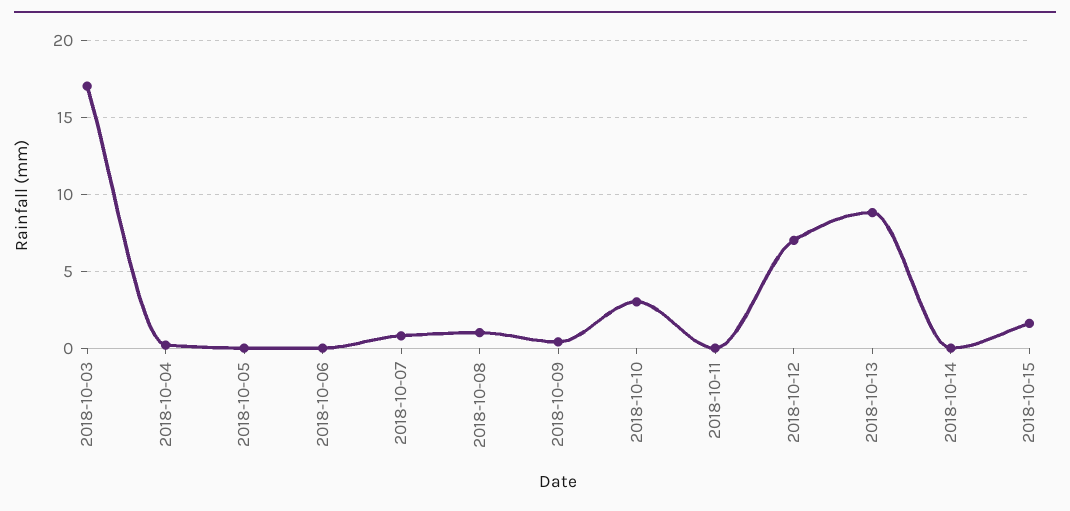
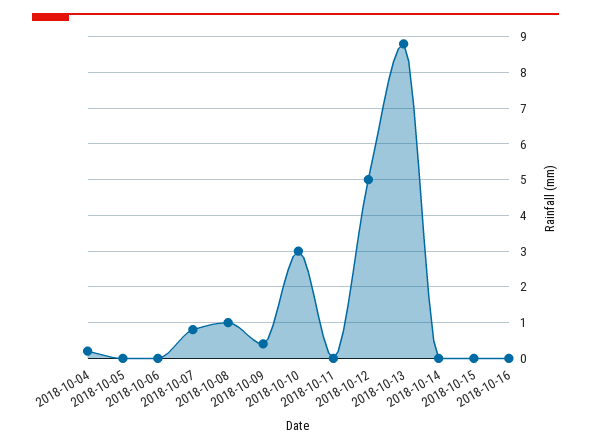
2018-10-03: 17 -> none
2018-10-12: 7 -> 5
2018-10-15: 1.5 -> 0
2018-10-16: none -> 0

